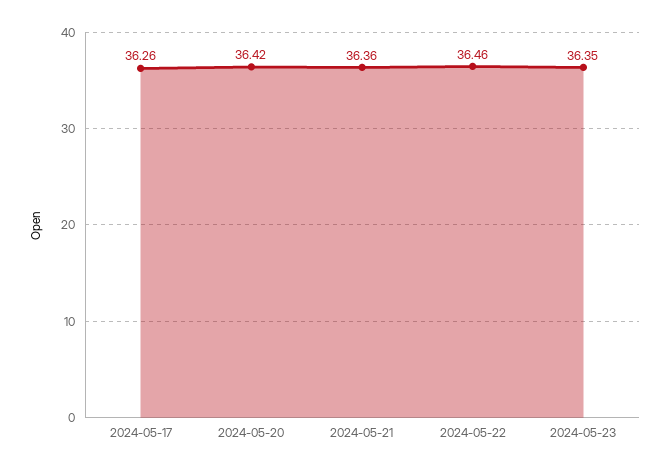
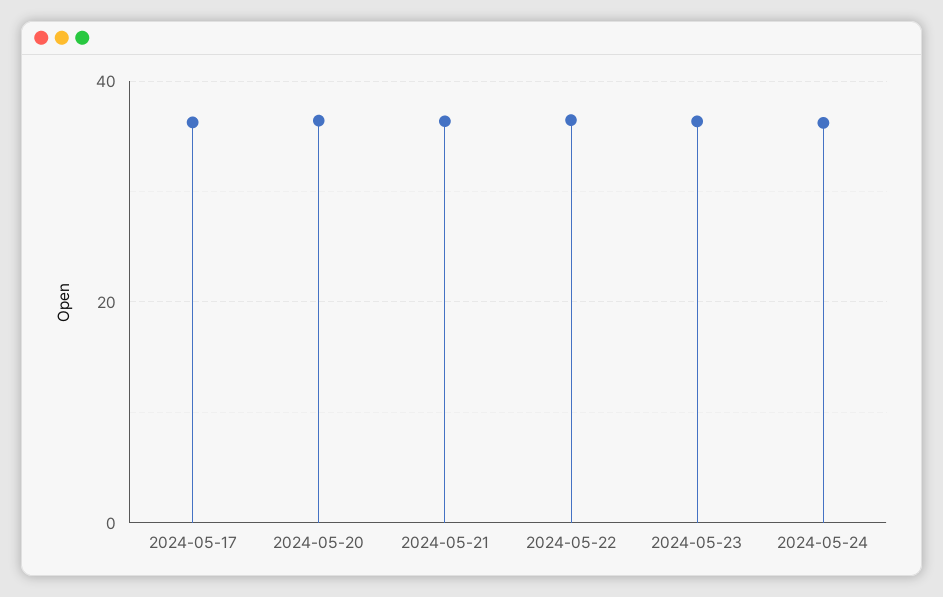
2024-05-24: none -> 36

